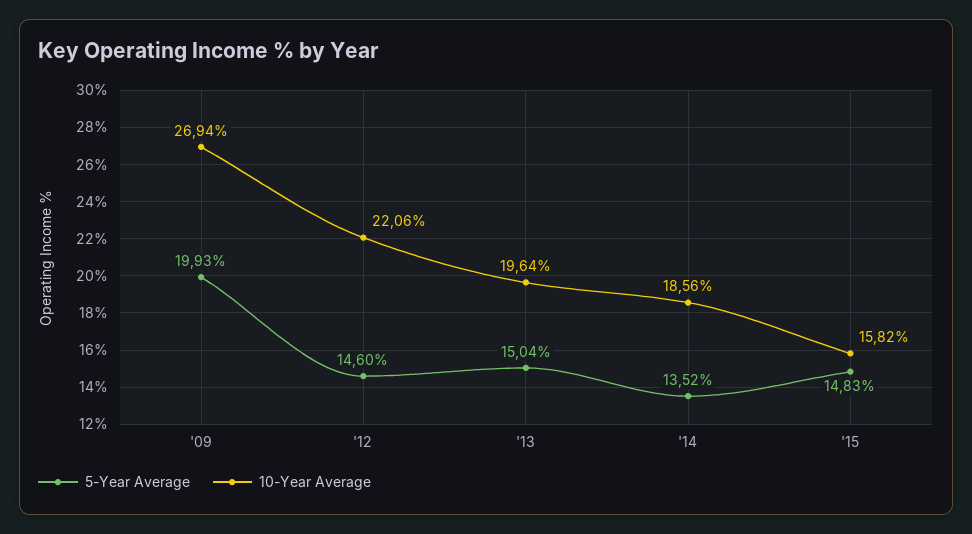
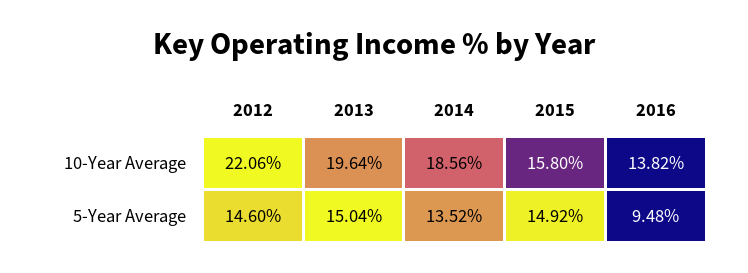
5-Year Average, '09: 19.93 -> none
10-Year Average, '09: 26.94 -> none
5-Year Average, '15: 14.83 -> 14.92
10-Year Average, '15: 15.82 -> 15.8
10-Year Average, 2016: none -> 13.82
5-Year Average, 2016: none -> 9.48

